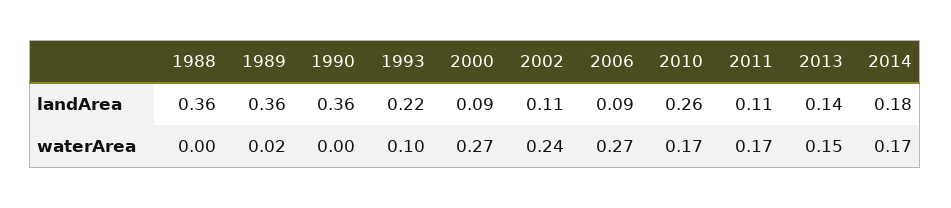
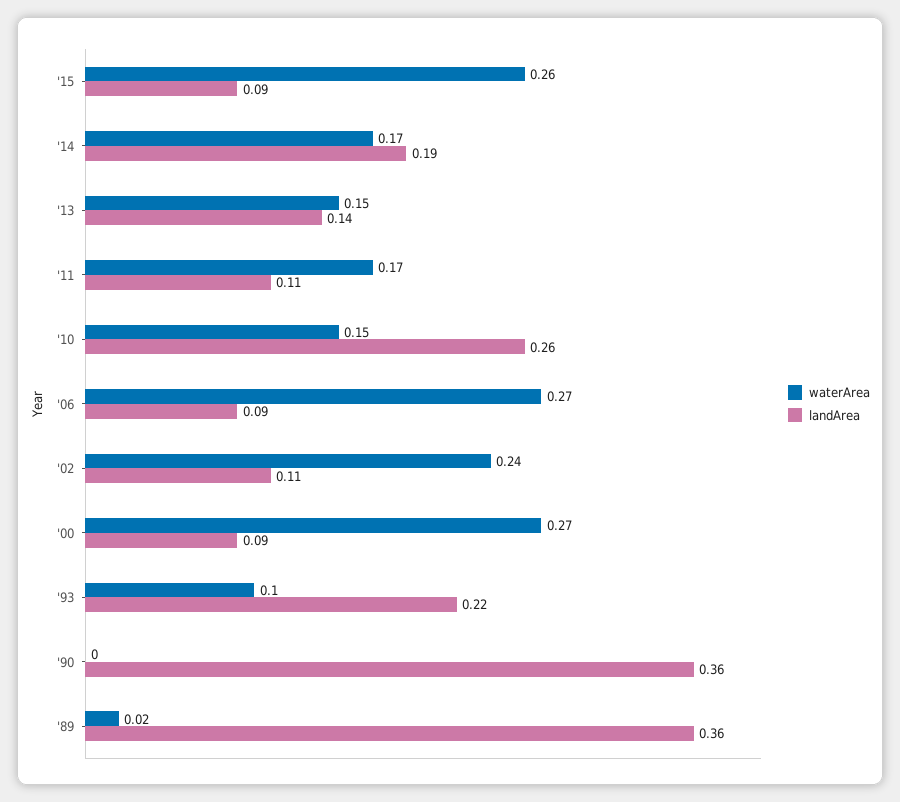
landArea, 1988: 0.36 -> none
landArea, 2014: 0.18 -> 0.19
waterArea, 1988: 0 -> none
waterArea, 2010: 0.17 -> 0.15
waterArea, '15: none -> 0.26
landArea, '15: none -> 0.09

